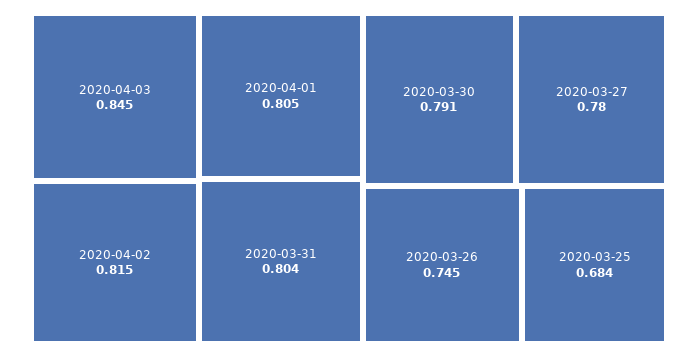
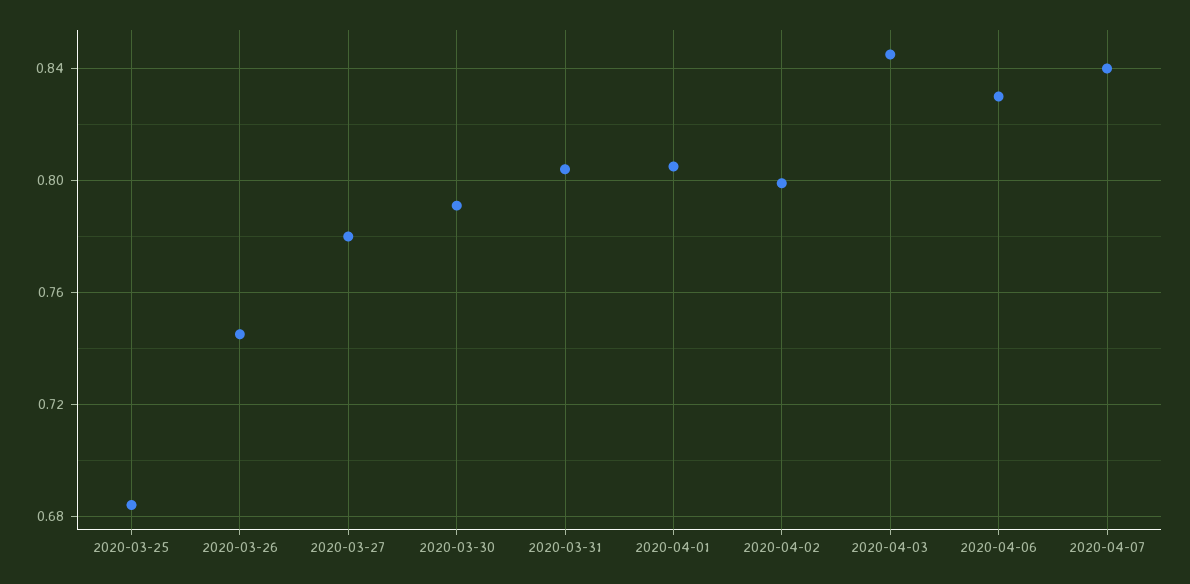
2020-04-02: 0.815 -> 0.8
2020-04-06: none -> 0.83
2020-04-07: none -> 0.84

